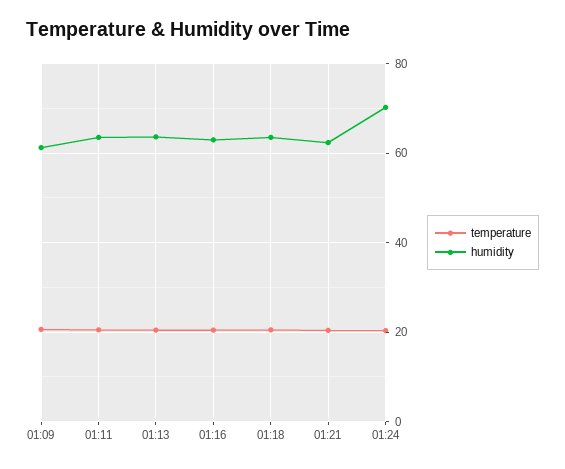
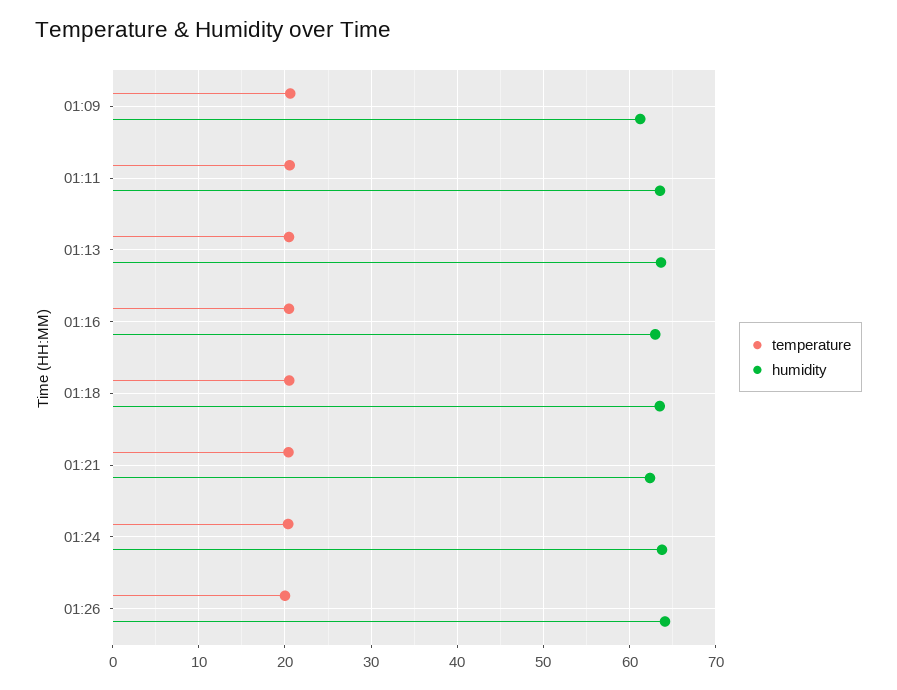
humidity, 01:24: 70 -> 64
temperature, 01:26: none -> 20
humidity, 01:26: none -> 64

